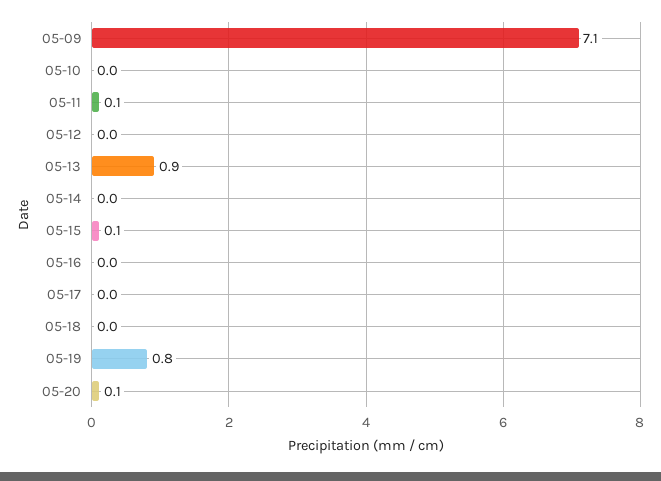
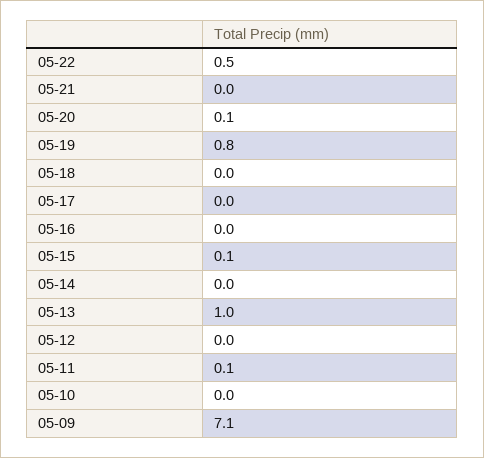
05-13: 0.9 -> 1
05-22: none -> 0.5
05-21: none -> 0

